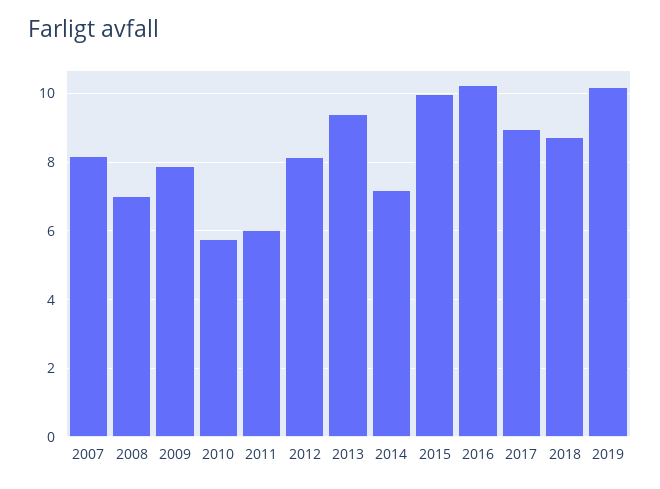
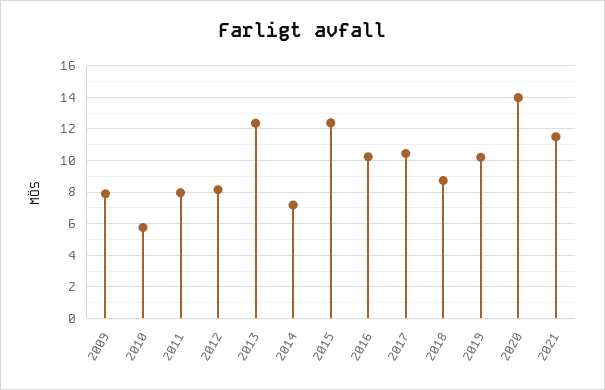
2007: 8.2 -> none
2008: 7 -> none
2011: 6 -> 8
2013: 9.4 -> 12.5
2015: 10 -> 12.5
2017: 9 -> 10.5
2020: none -> 14
2021: none -> 11.5

